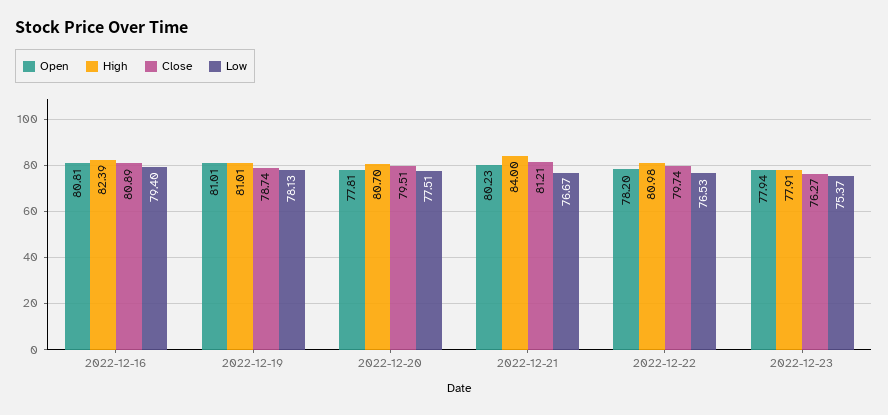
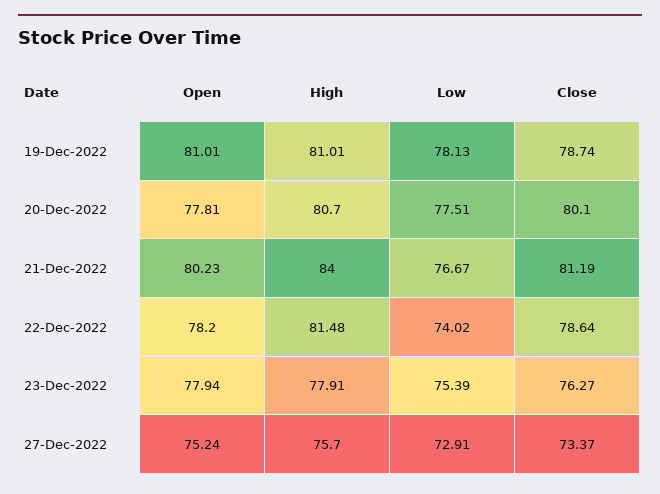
Open, 2022-12-16: 80.81 -> none
High, 2022-12-16: 82.39 -> none
Close, 2022-12-16: 80.89 -> none
Low, 2022-12-16: 79.4 -> none
Close, 2022-12-20: 79.51 -> 80.1
Close, 2022-12-21: 81.21 -> 81.19
High, 2022-12-22: 80.98 -> 81.48
Close, 2022-12-22: 79.74 -> 78.64
Low, 2022-12-22: 76.53 -> 74.02
Low, 2022-12-23: 75.37 -> 75.39
Open, 27-Dec-2022: none -> 75.24
High, 27-Dec-2022: none -> 75.7
Low, 27-Dec-2022: none -> 72.91
Close, 27-Dec-2022: none -> 73.37

